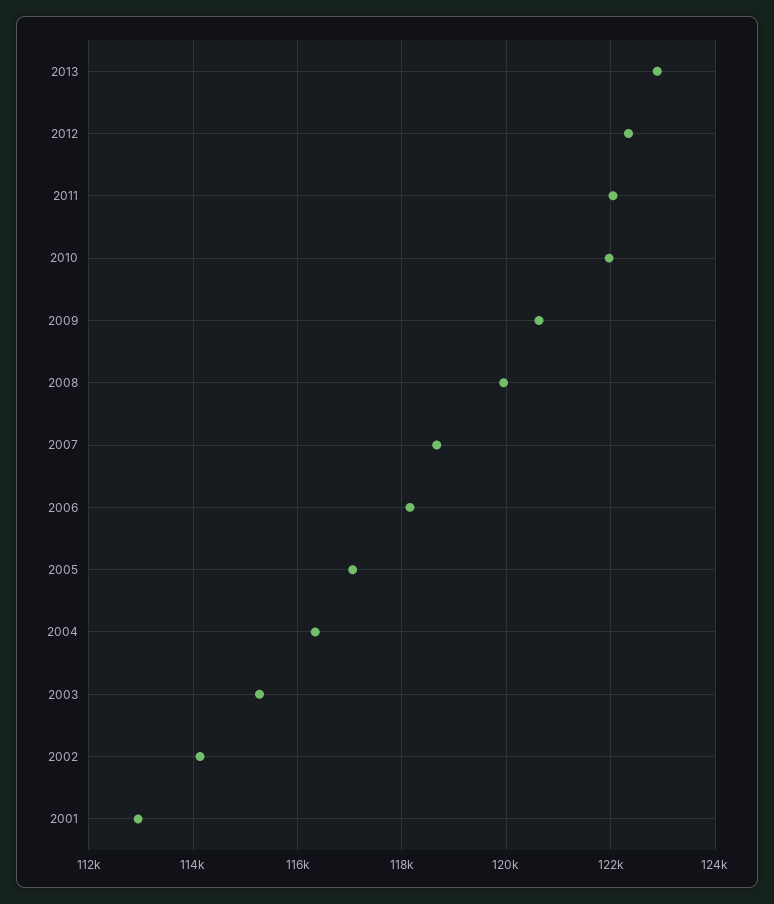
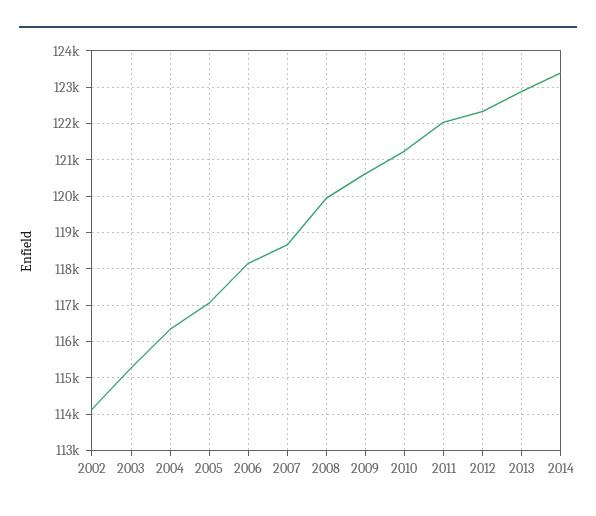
2010: 122000 -> 121200
2001: 113000 -> none
2014: none -> 123400

